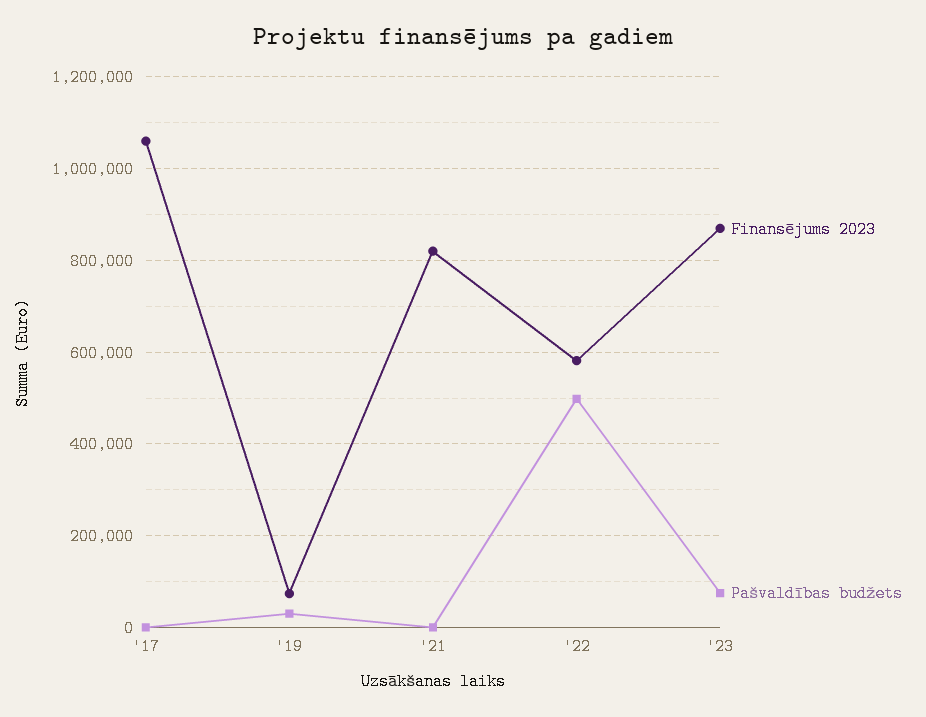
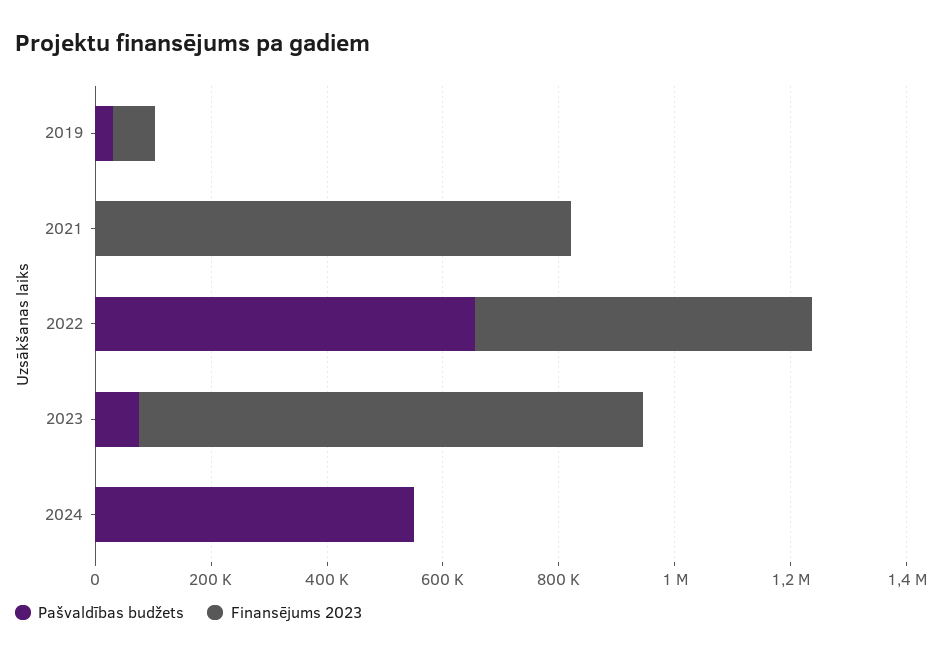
Finansējums 2023, '17: 1060000 -> none
Pašvaldības budžets, '17: 0 -> none
Pašvaldības budžets, '22: 500000 -> 650000
Pašvaldības budžets, 2024: none -> 550000
Finansējums 2023, 2024: none -> 0

